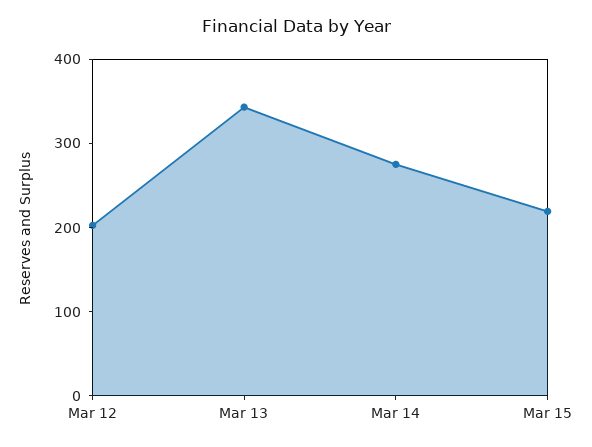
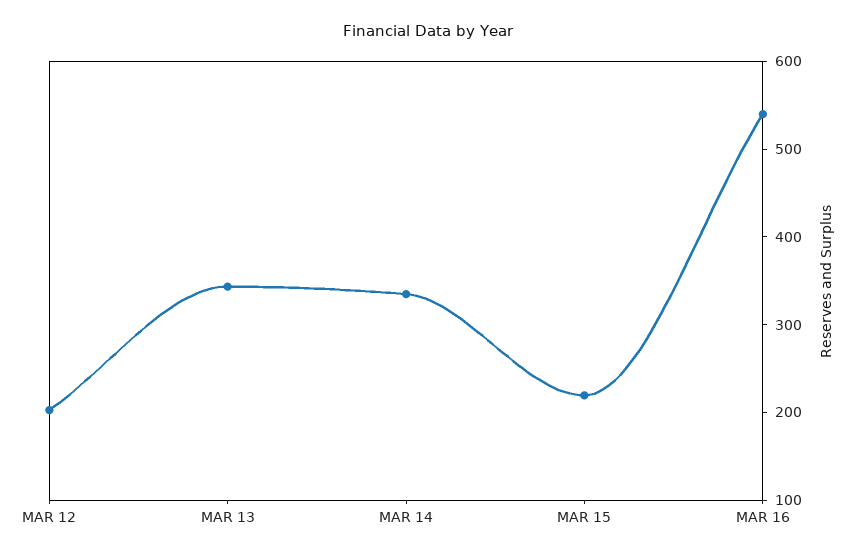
Mar 14: 280 -> 340
MAR 16: none -> 540

